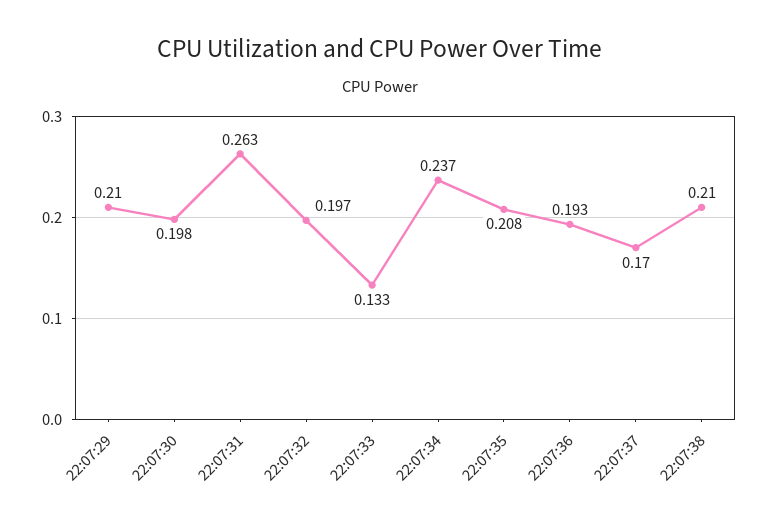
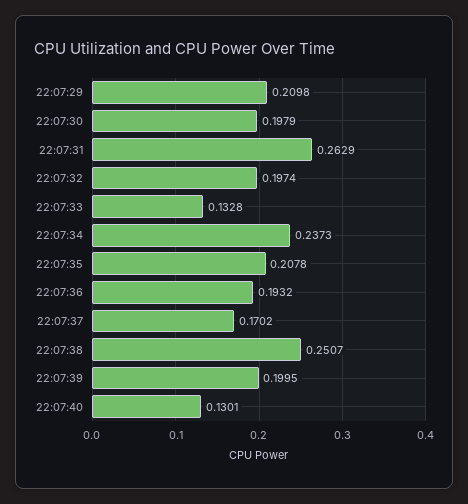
22:07:38: 0.21 -> 0.2507
22:07:39: none -> 0.1995
22:07:40: none -> 0.1301

